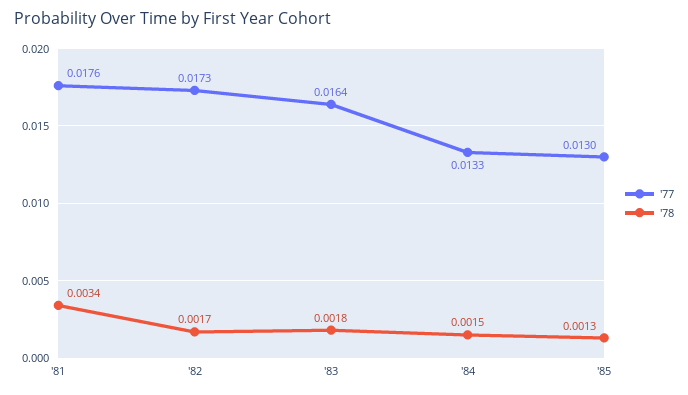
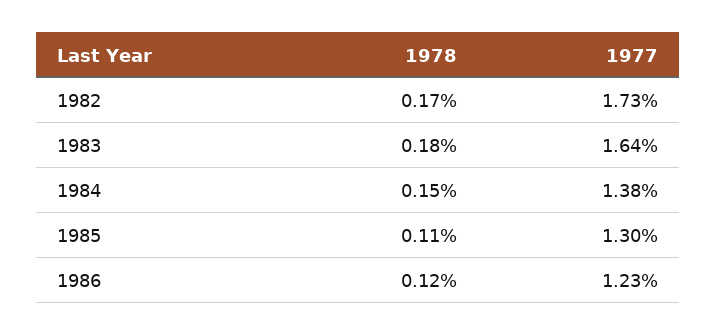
'77, '81: 0.0176 -> none
'78, '81: 0.0034 -> none
'77, '84: 0.0133 -> 0.0138
'78, '85: 0.0013 -> 0.0011
'78, 1986: none -> 0.0012
'77, 1986: none -> 0.0123

